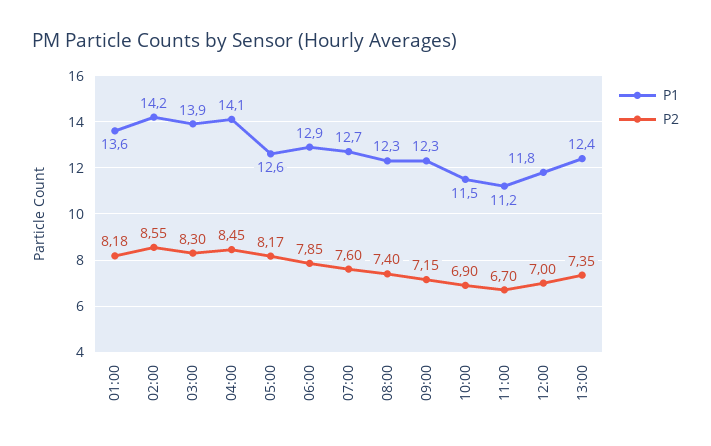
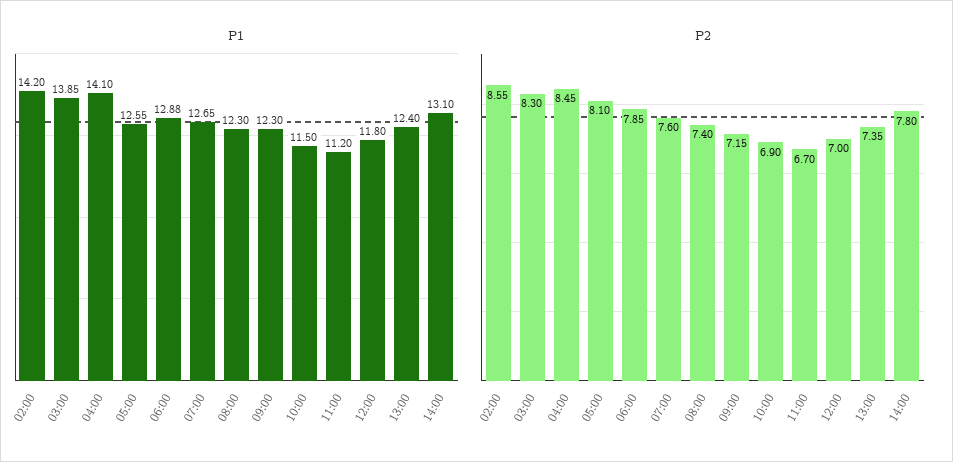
P1, 01:00: 13.6 -> none
P2, 01:00: 8.18 -> none
P2, 05:00: 8.17 -> 8.1
P1, 14:00: none -> 13.1
P2, 14:00: none -> 7.8

